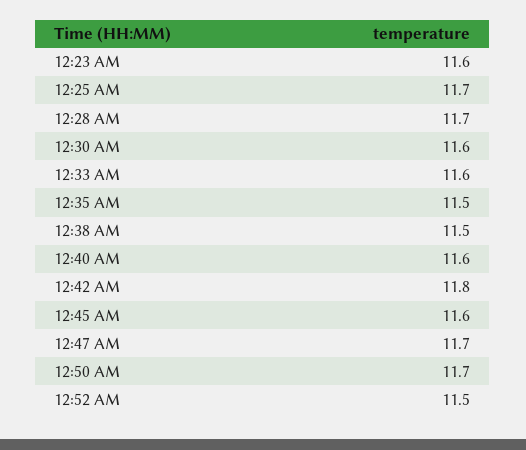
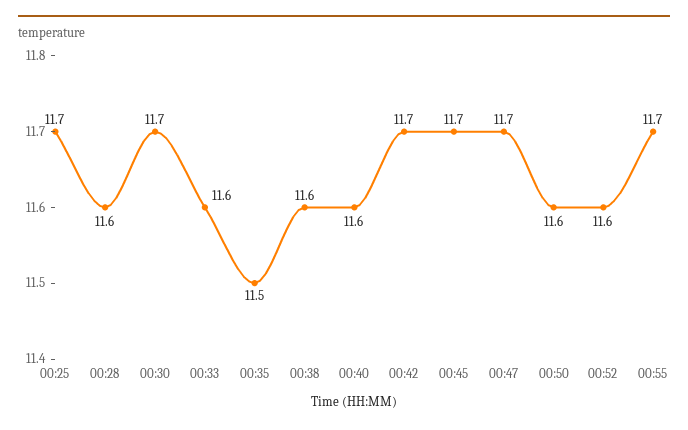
12:23 AM: 11.6 -> none
12:28 AM: 11.7 -> 11.6
12:30 AM: 11.6 -> 11.7
12:38 AM: 11.5 -> 11.6
12:42 AM: 11.8 -> 11.7
12:45 AM: 11.6 -> 11.7
12:50 AM: 11.7 -> 11.6
12:52 AM: 11.5 -> 11.6
00:55: none -> 11.7

